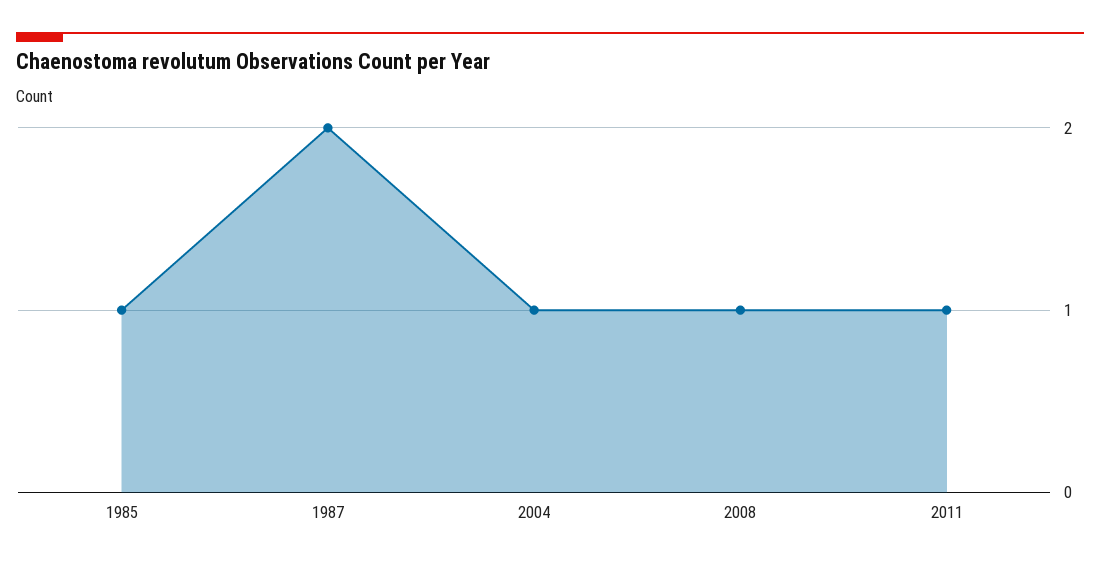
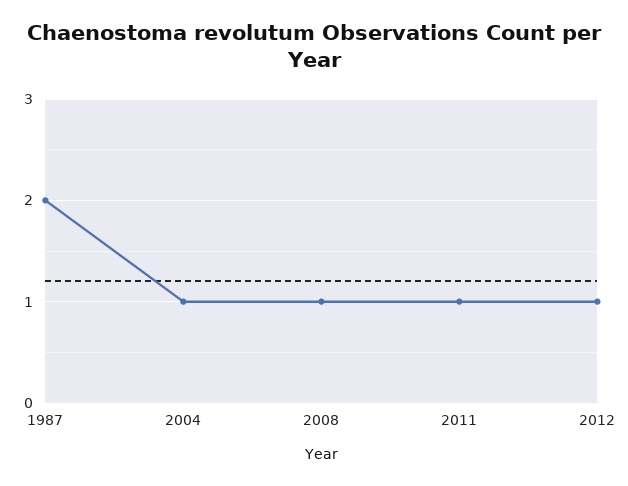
1985: 1 -> none
2012: none -> 1

